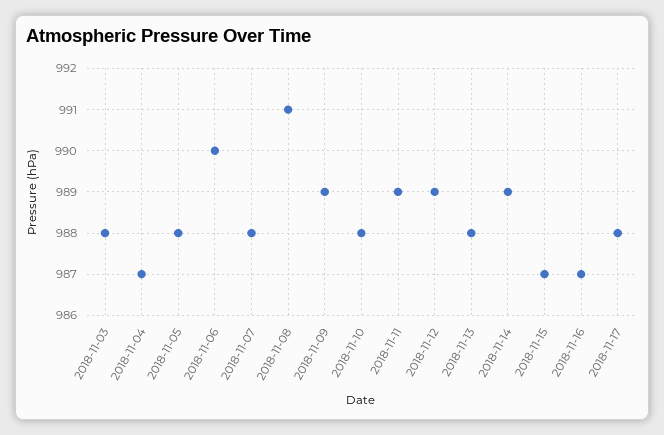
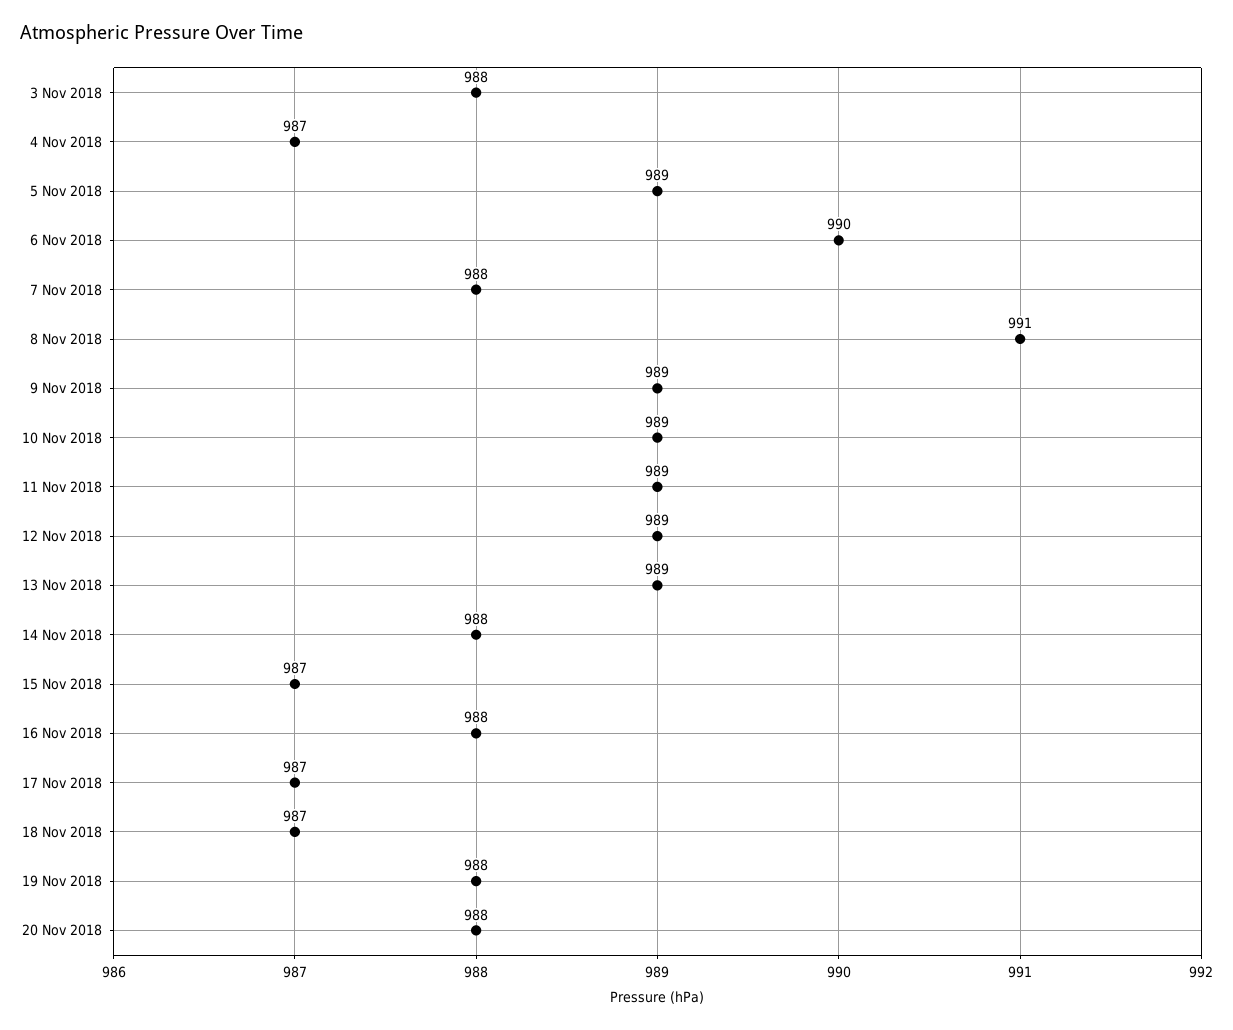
2018-11-05: 988 -> 989
2018-11-10: 988 -> 989
2018-11-13: 988 -> 989
2018-11-14: 989 -> 988
2018-11-16: 987 -> 988
2018-11-17: 988 -> 987
18 Nov 2018: none -> 987
19 Nov 2018: none -> 988
20 Nov 2018: none -> 988

